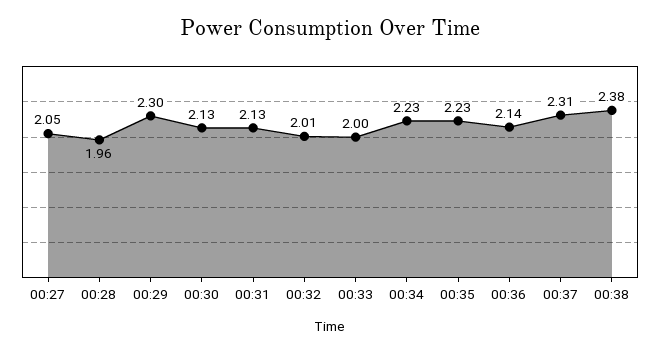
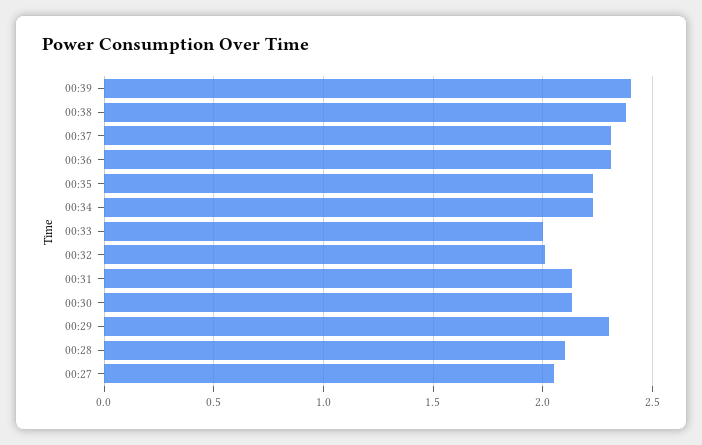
00:28: 1.96 -> 2.1
00:36: 2.14 -> 2.3
00:39: none -> 2.4

